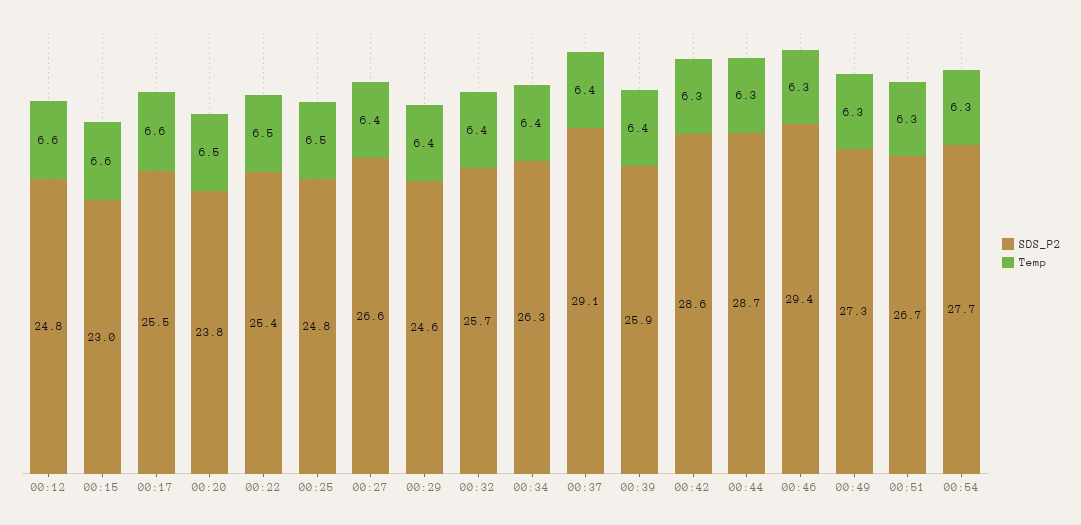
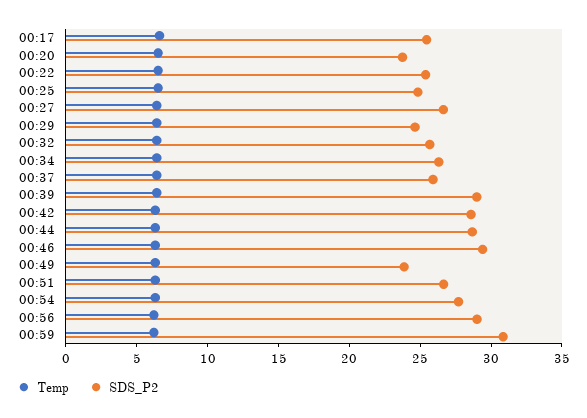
SDS_P2, 00:12: 24.8 -> none
Temp, 00:12: 6.6 -> none
SDS_P2, 00:15: 23 -> none
Temp, 00:15: 6.6 -> none
SDS_P2, 00:37: 29.1 -> 26
SDS_P2, 00:39: 25.9 -> 29
SDS_P2, 00:49: 27.3 -> 24
Temp, 00:56: none -> 6
SDS_P2, 00:56: none -> 29
Temp, 00:59: none -> 6
SDS_P2, 00:59: none -> 31

